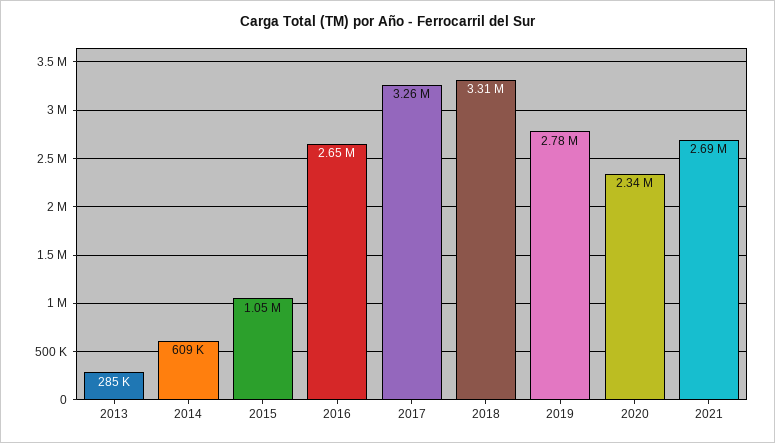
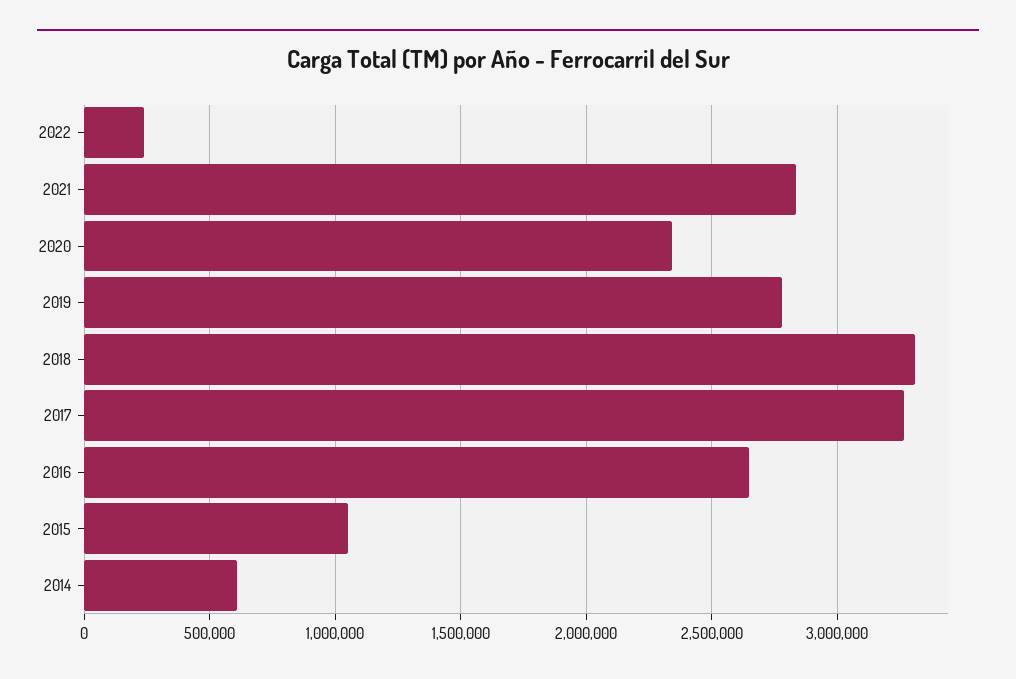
2013: 285000 -> none
2021: 2690000 -> 2850000
2022: none -> 250000

